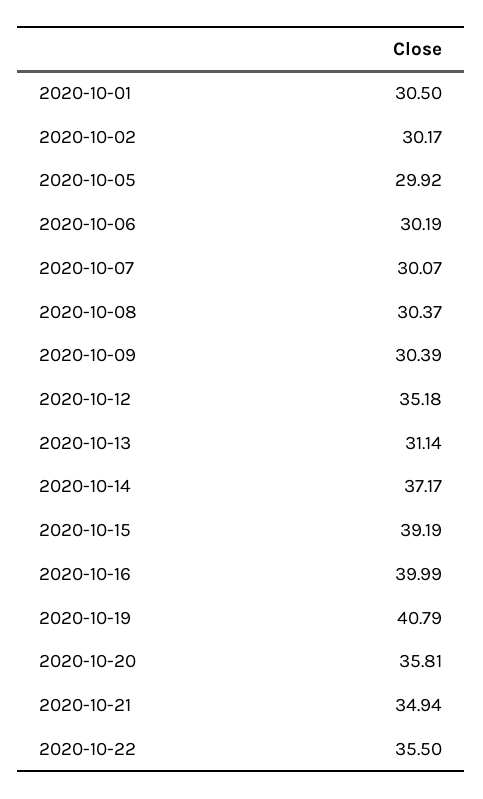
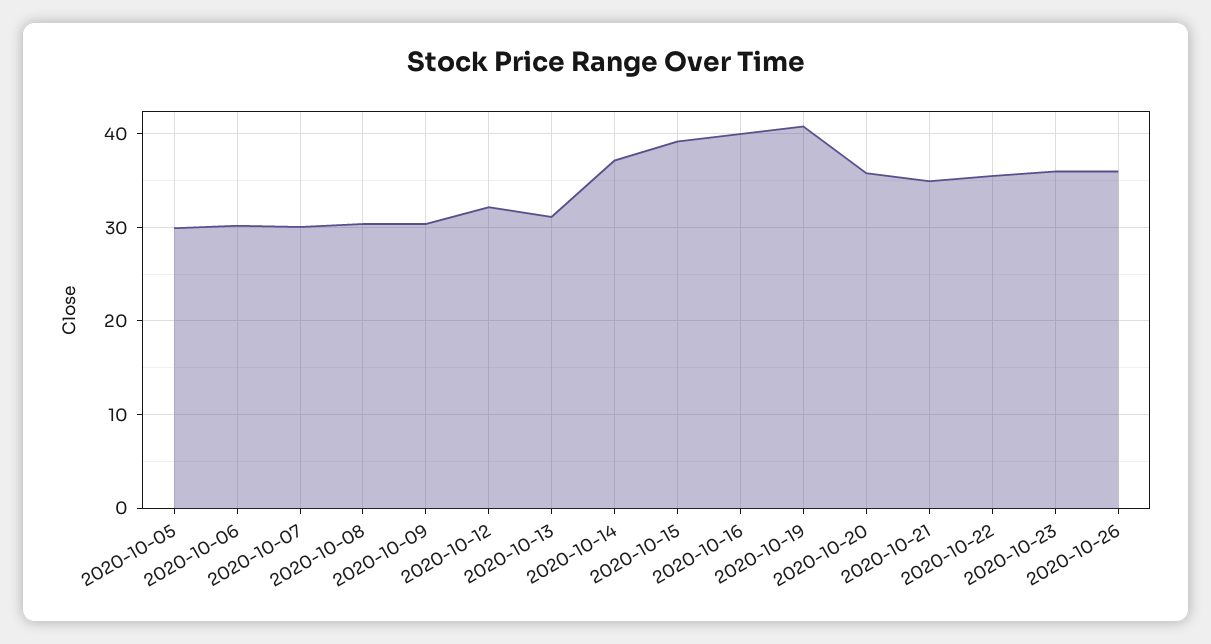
2020-10-01: 30.5 -> none
2020-10-02: 30.17 -> none
2020-10-12: 35.18 -> 32
2020-10-23: none -> 36
2020-10-26: none -> 36

